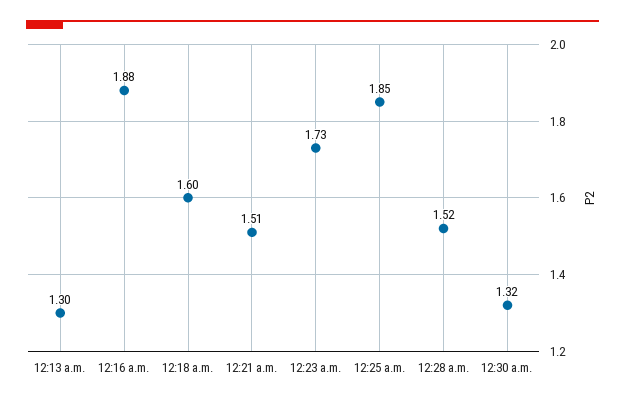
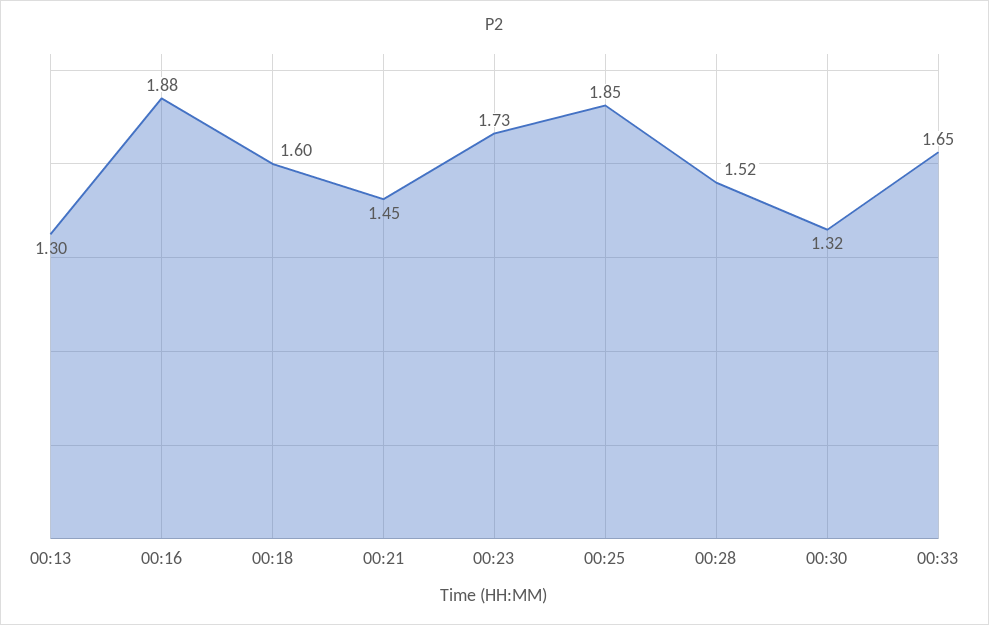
12:21 a.m.: 1.51 -> 1.45
00:33: none -> 1.65

